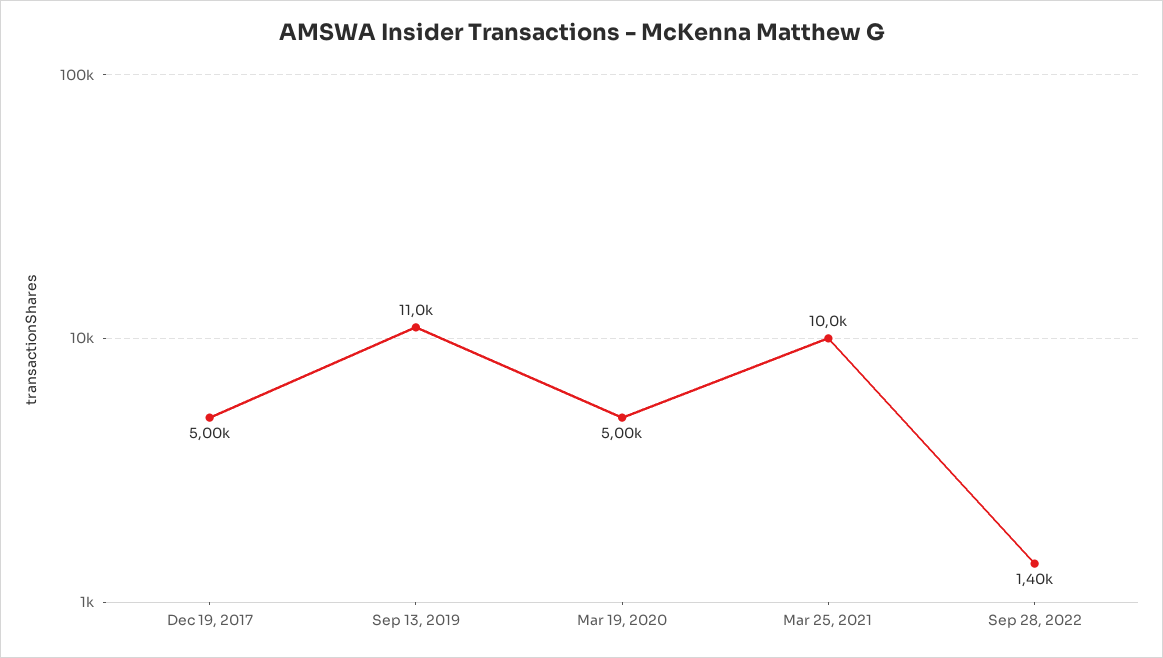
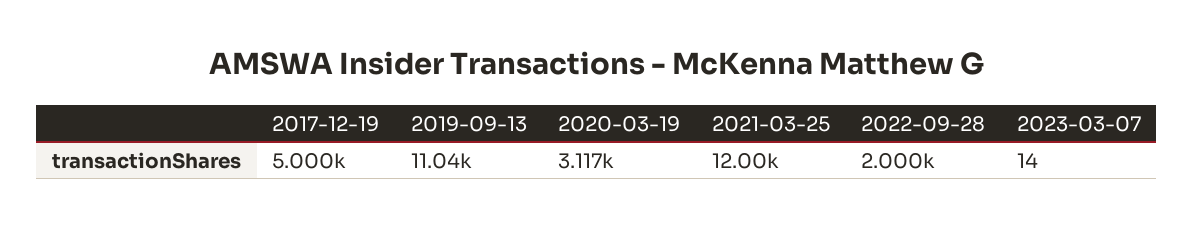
Mar 19, 2020: 5000 -> 3117
Mar 25, 2021: 10000 -> 12000
Sep 28, 2022: 1400 -> 2000
2023-03-07: none -> 14

